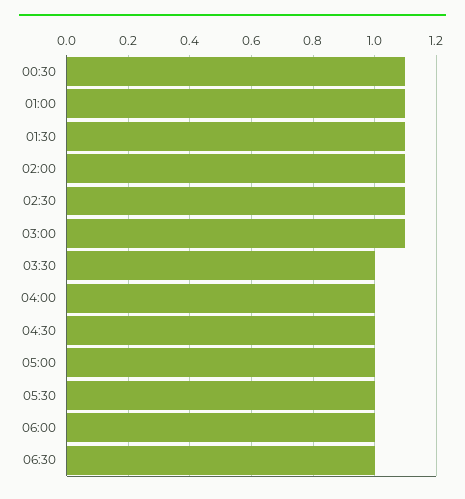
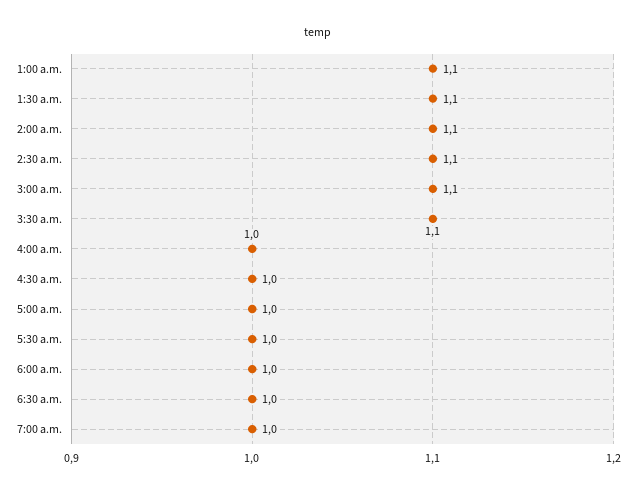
00:30: 1.1 -> none
03:30: 1 -> 1.1
7:00 a.m.: none -> 1

